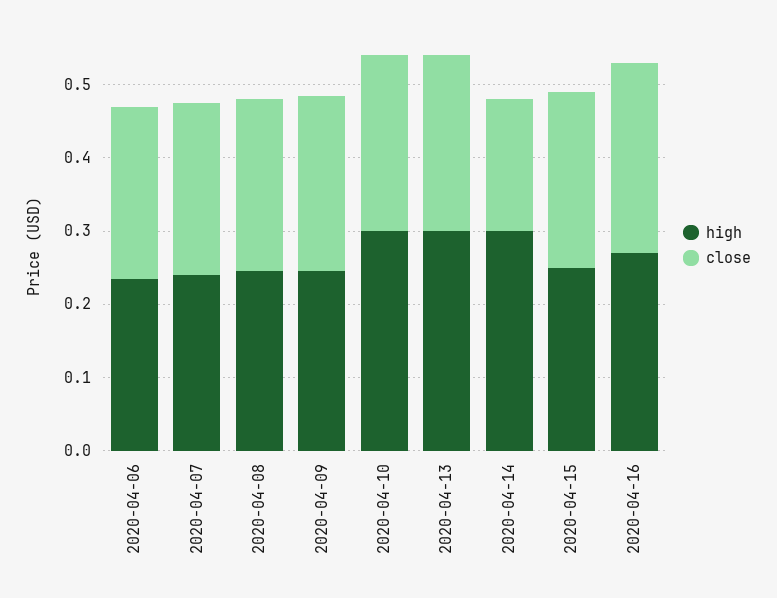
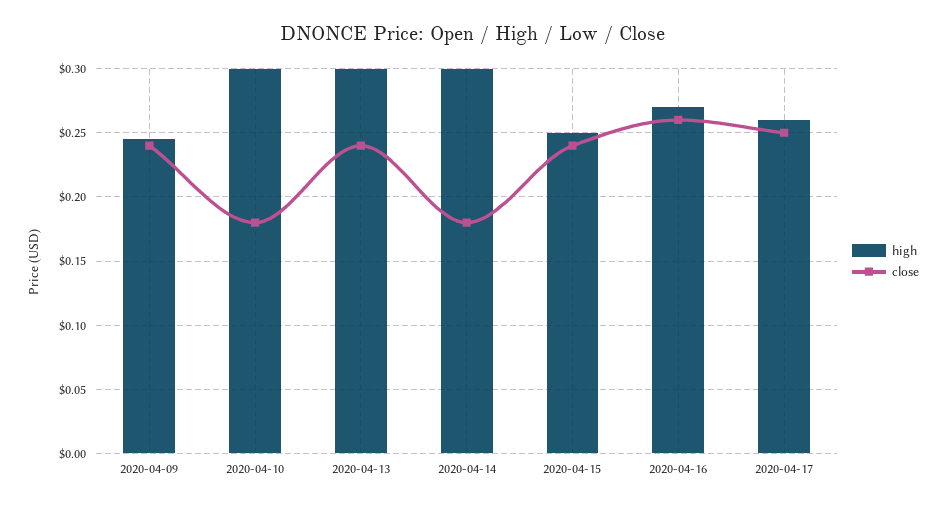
high, 2020-04-06: 0.24 -> none
close, 2020-04-06: 0.24 -> none
high, 2020-04-07: 0.24 -> none
close, 2020-04-07: 0.24 -> none
high, 2020-04-08: 0.24 -> none
close, 2020-04-08: 0.24 -> none
close, 2020-04-10: 0.24 -> 0.18
high, 2020-04-17: none -> 0.26
close, 2020-04-17: none -> 0.25

